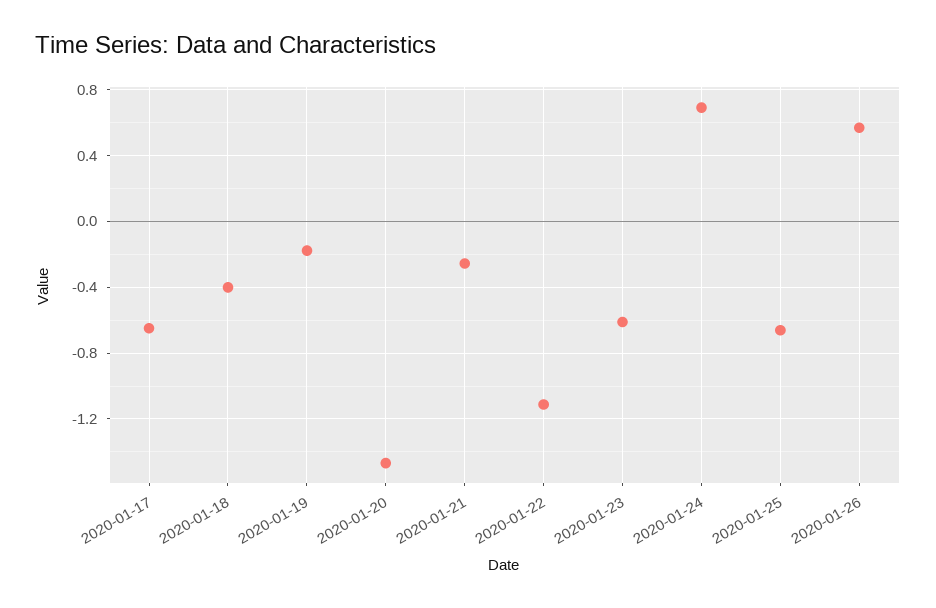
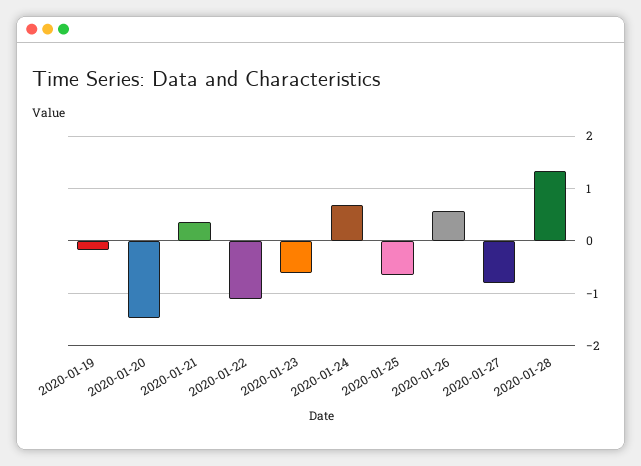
2020-01-17: -0.65 -> none
2020-01-18: -0.4 -> none
2020-01-21: -0.25 -> 0.4
2020-01-27: none -> -0.8
2020-01-28: none -> 1.4

